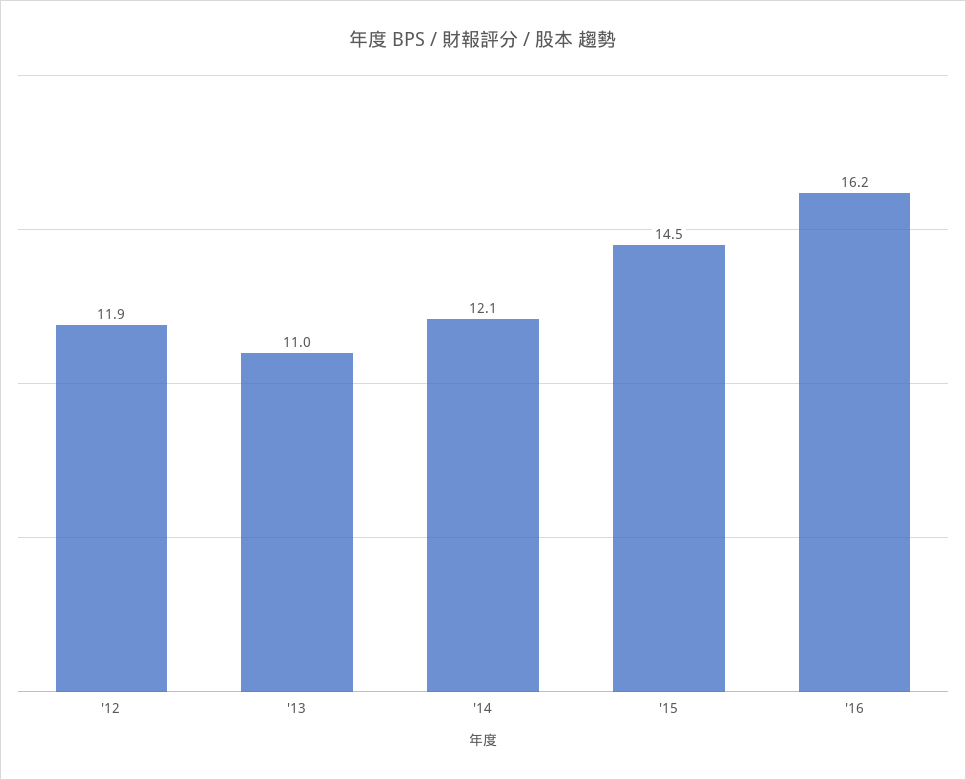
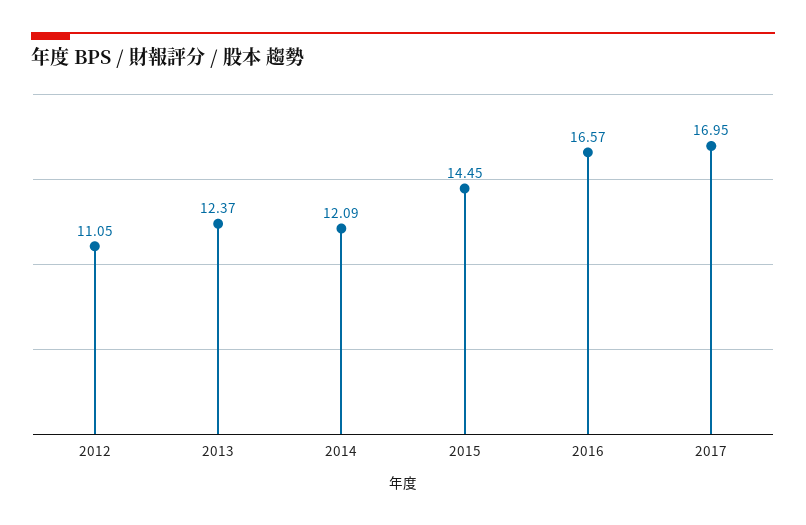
'12: 11.9 -> 11.05
'13: 11 -> 12.37
'16: 16.2 -> 16.57
2017: none -> 16.95

